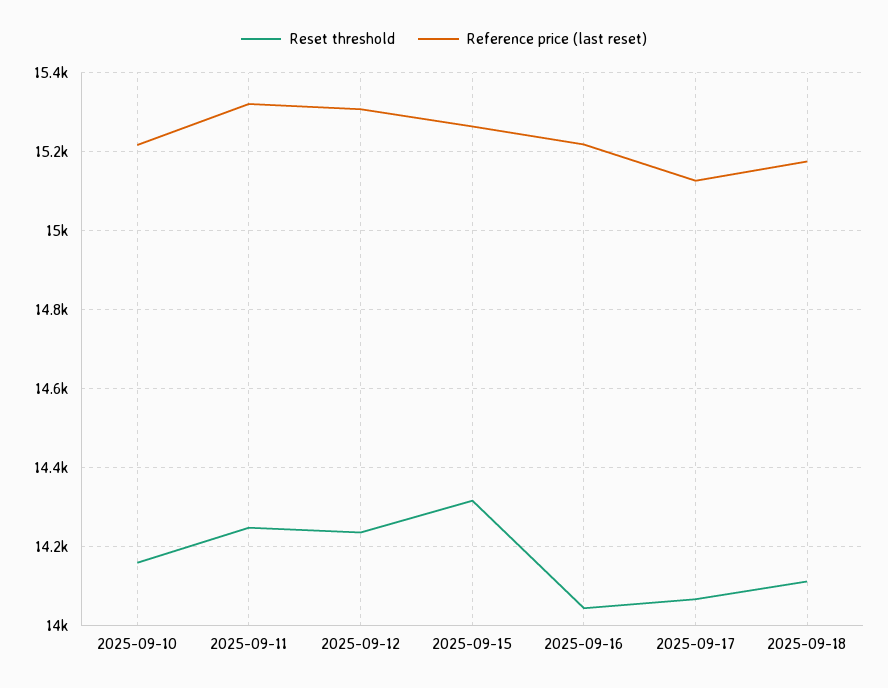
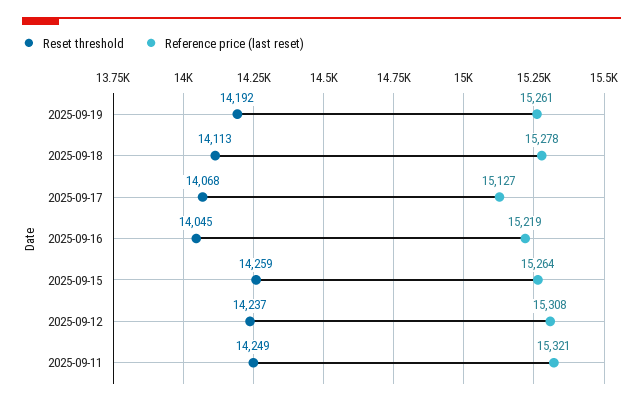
Reset threshold, 2025-09-10: 14160 -> none
Reference price (last reset), 2025-09-10: 15220 -> none
Reset threshold, 2025-09-15: 14320 -> 14259
Reference price (last reset), 2025-09-18: 15180 -> 15278
Reset threshold, 2025-09-19: none -> 14192
Reference price (last reset), 2025-09-19: none -> 15261

